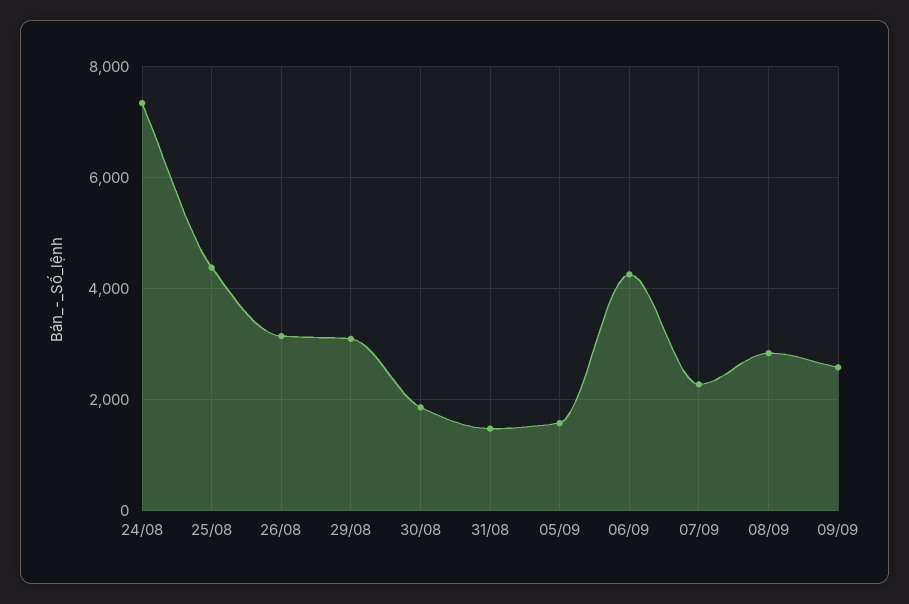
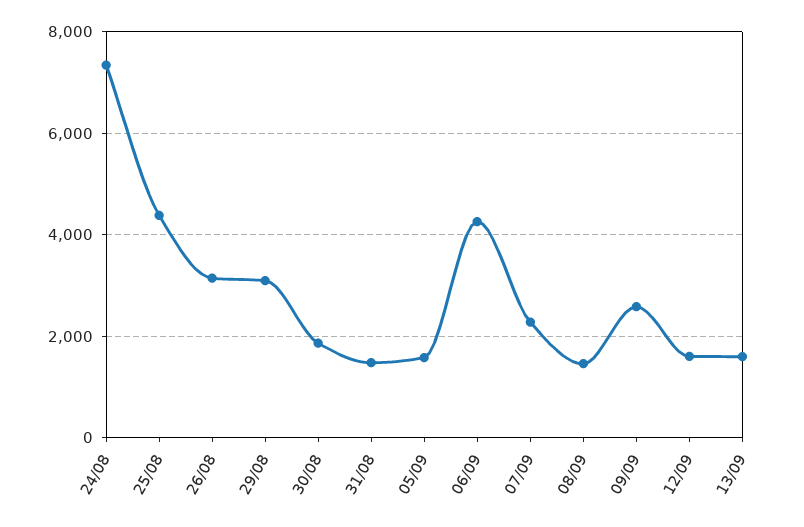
08/09: 2800 -> 1400
12/09: none -> 1600
13/09: none -> 1600

